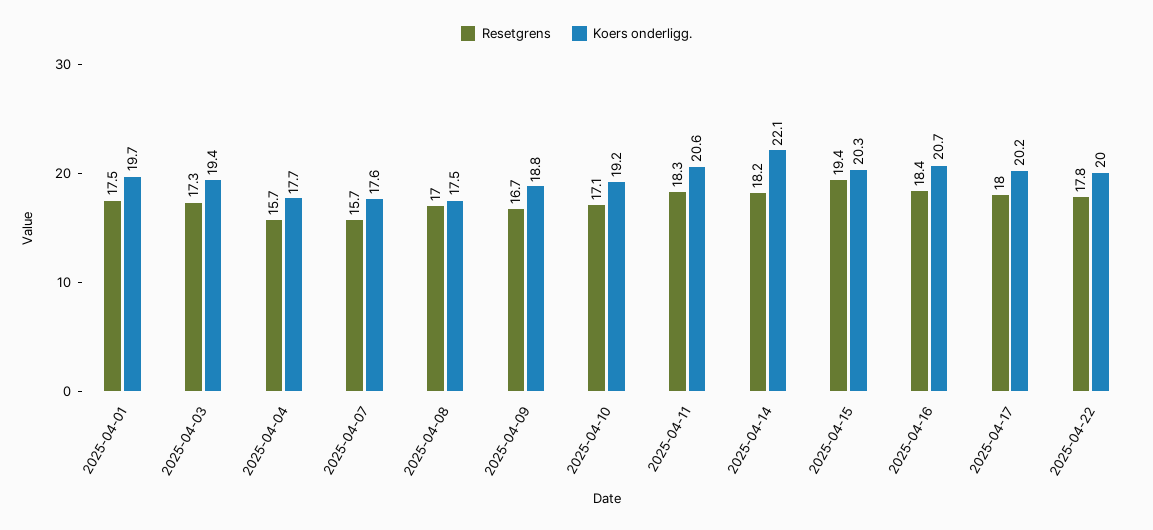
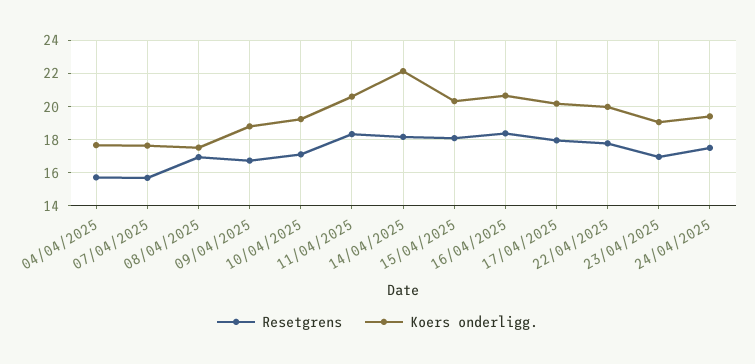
Resetgrens, 2025-04-01: 17.5 -> none
Koers onderligg., 2025-04-01: 19.7 -> none
Resetgrens, 2025-04-03: 17.3 -> none
Koers onderligg., 2025-04-03: 19.4 -> none
Resetgrens, 2025-04-15: 19.4 -> 18
Resetgrens, 23/04/2025: none -> 17
Koers onderligg., 23/04/2025: none -> 19
Resetgrens, 24/04/2025: none -> 17.5
Koers onderligg., 24/04/2025: none -> 19.5

